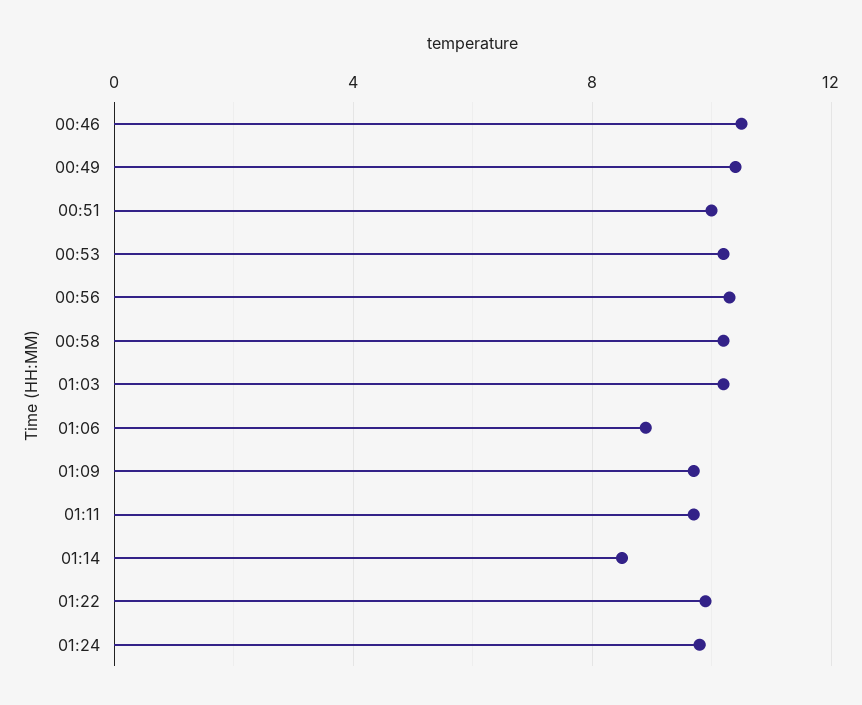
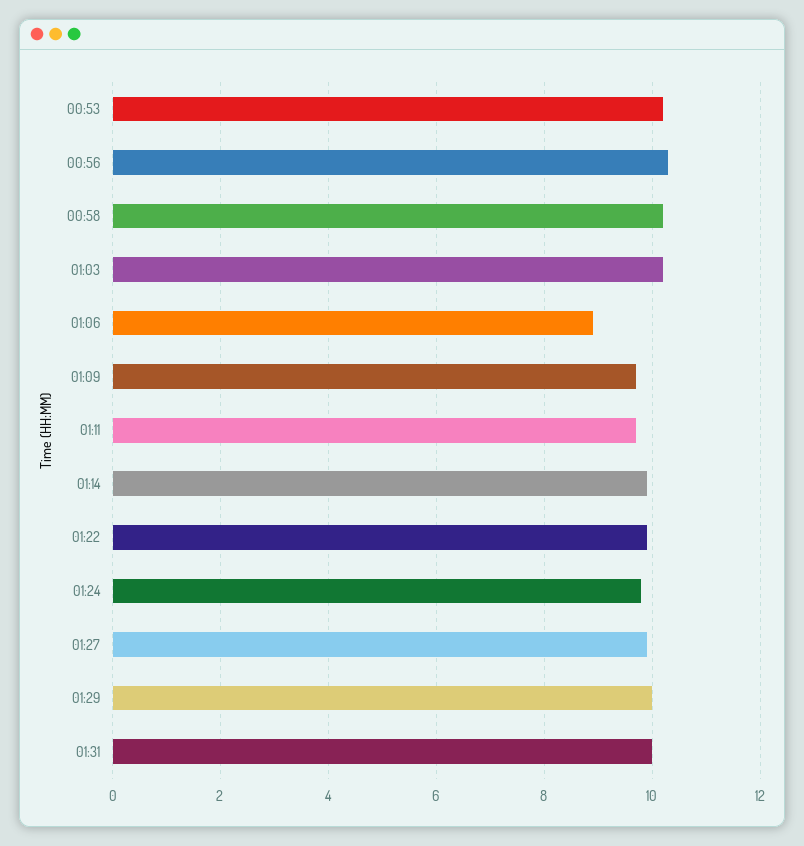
00:46: 10.5 -> none
00:49: 10.5 -> none
00:51: 10 -> none
01:14: 8.5 -> 10
01:27: none -> 10
01:29: none -> 10
01:31: none -> 10

